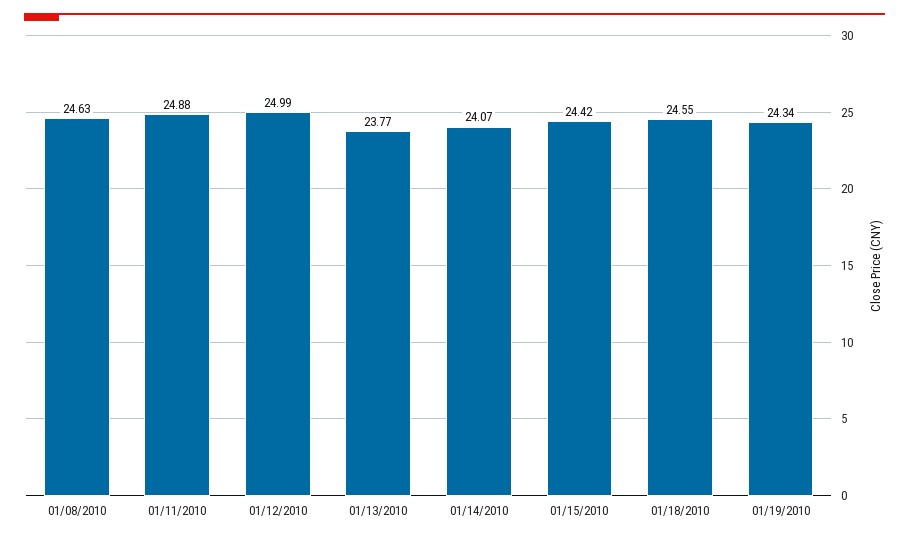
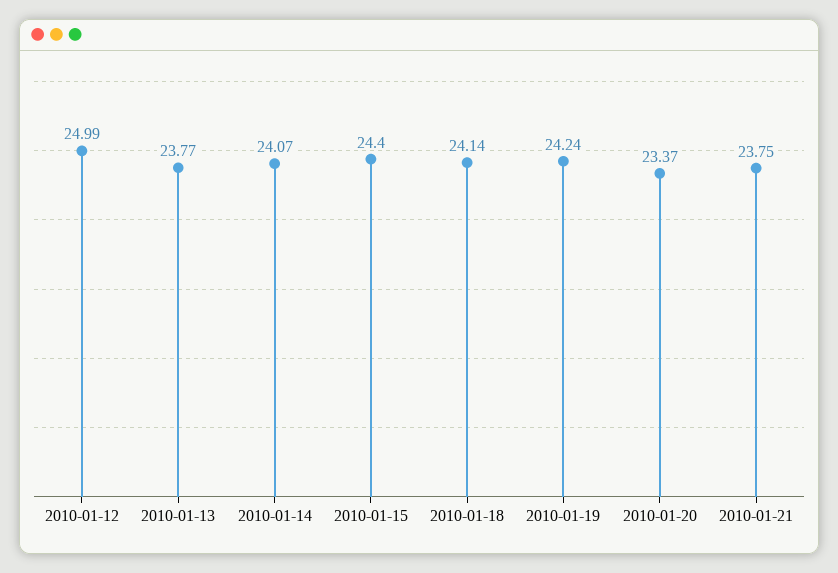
01/08/2010: 24.63 -> none
01/11/2010: 24.88 -> none
01/15/2010: 24.42 -> 24.4
01/18/2010: 24.55 -> 24.14
01/19/2010: 24.34 -> 24.24
2010-01-20: none -> 23.37
2010-01-21: none -> 23.75

